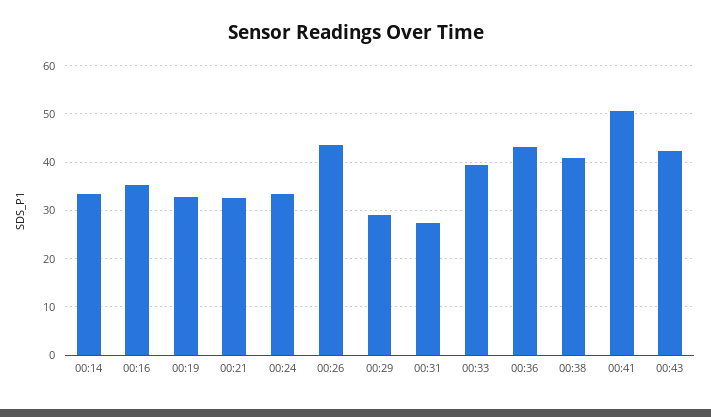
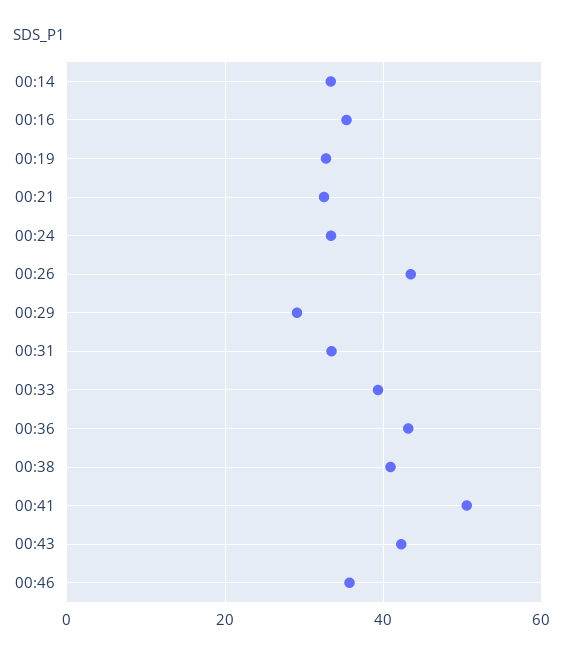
00:31: 28 -> 34
00:46: none -> 36

